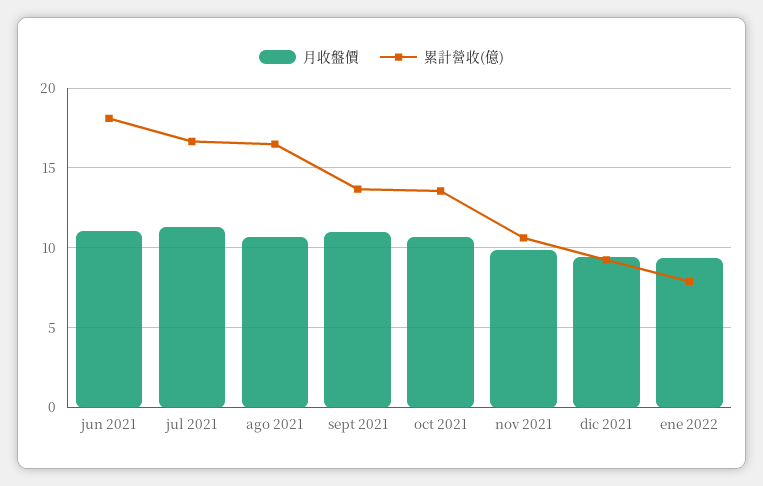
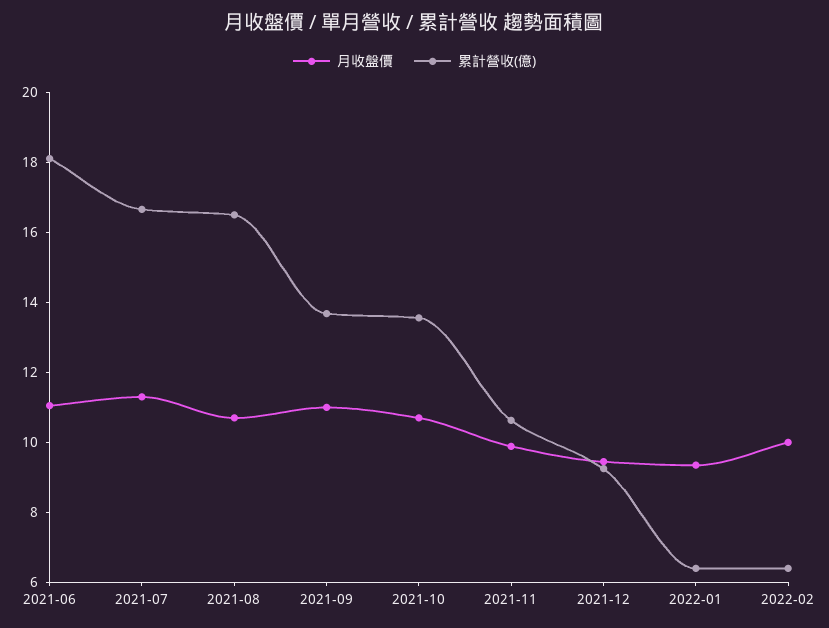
累計營收(億), ene 2022: 8 -> 6.5
月收盤價, 2022-02: none -> 10
累計營收(億), 2022-02: none -> 6.5

